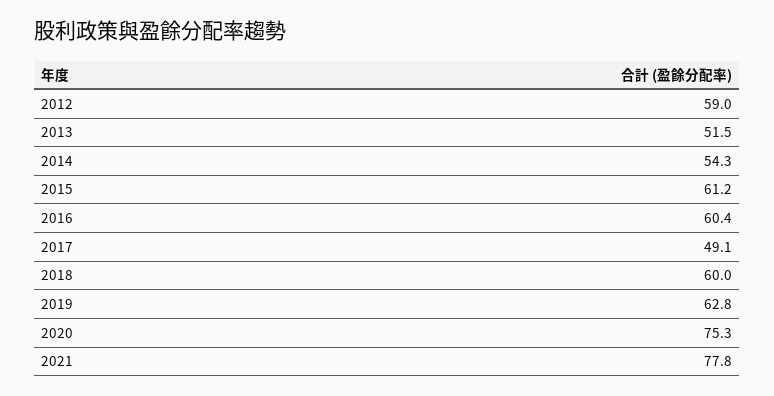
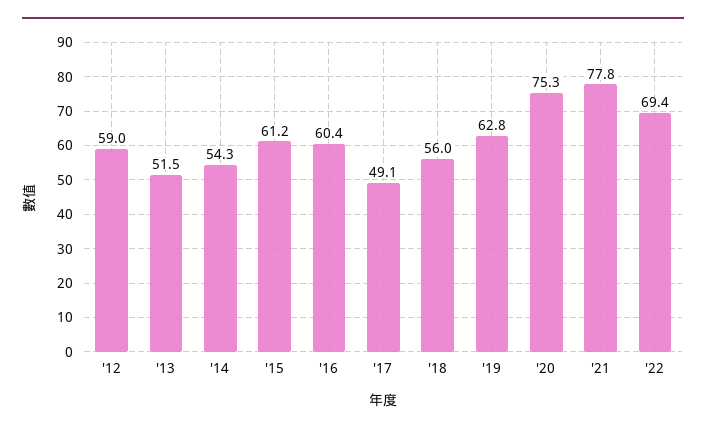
2018: 60 -> 56
'22: none -> 69.4

